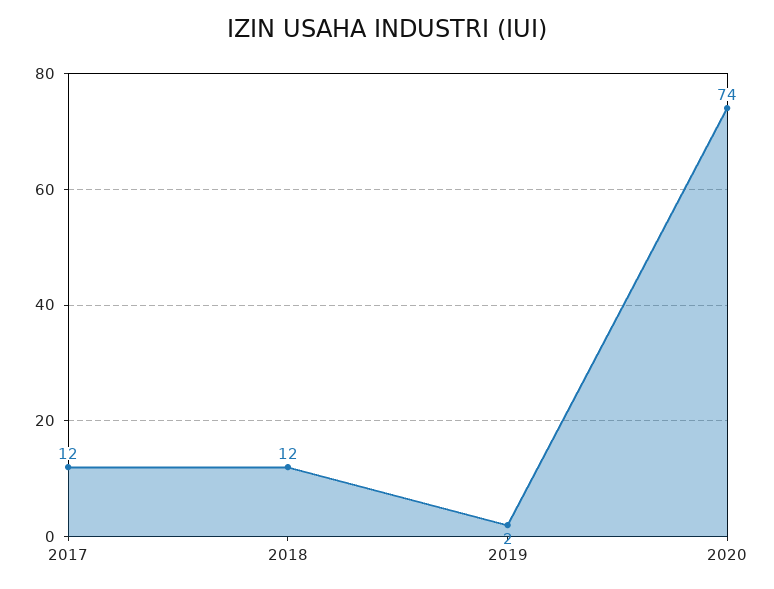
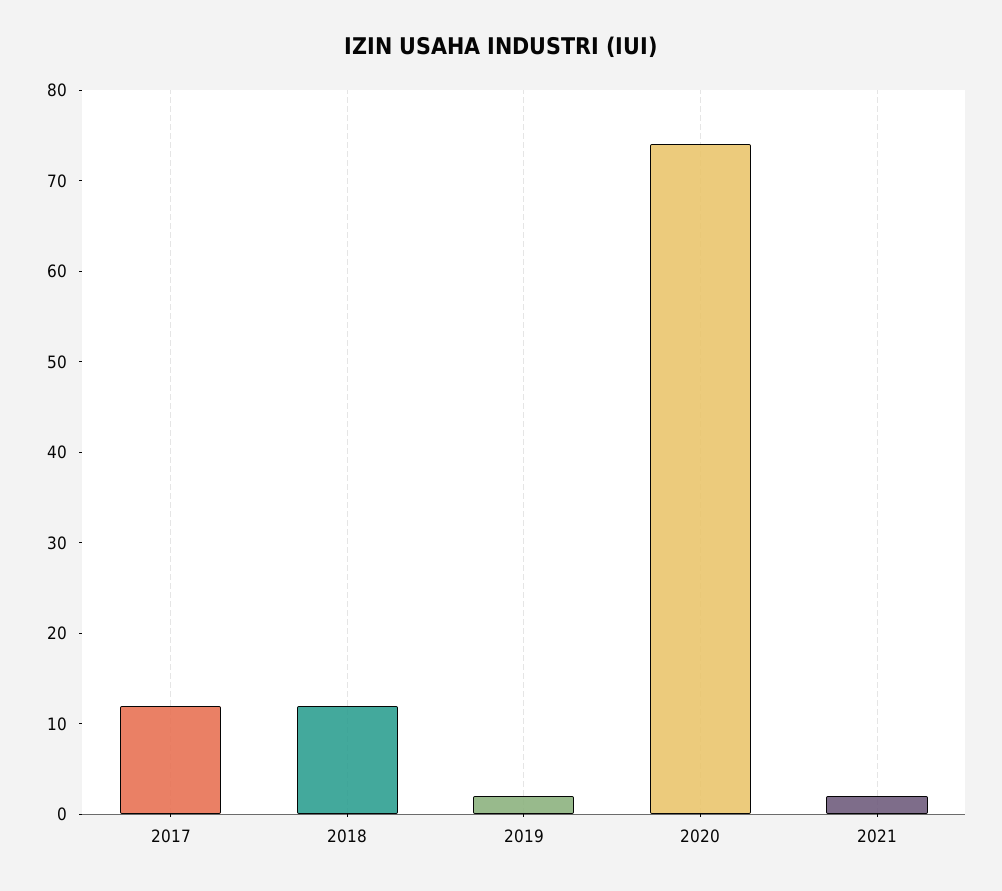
2021: none -> 2

